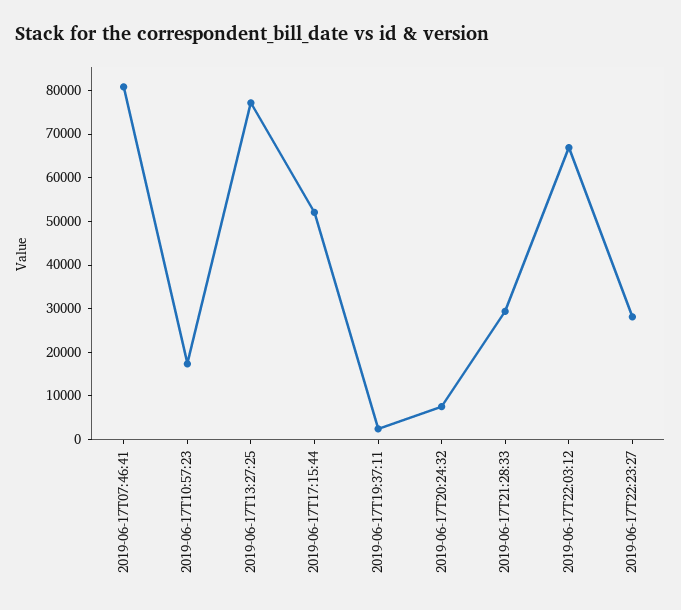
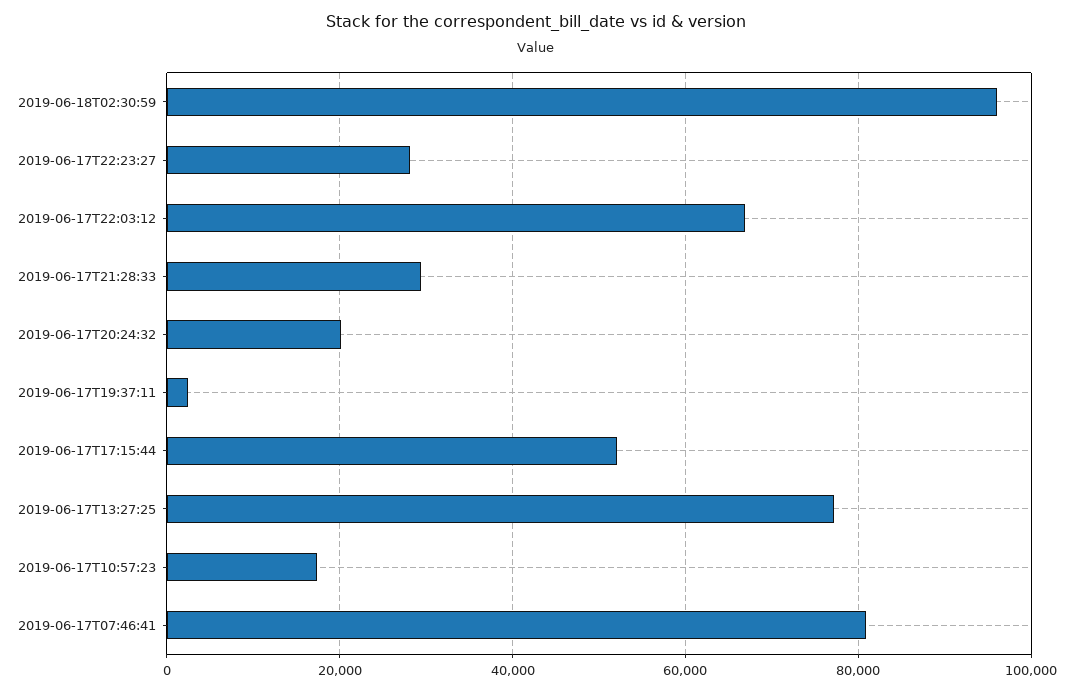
2019-06-17T20:24:32: 8000 -> 20000
2019-06-18T02:30:59: none -> 96000

